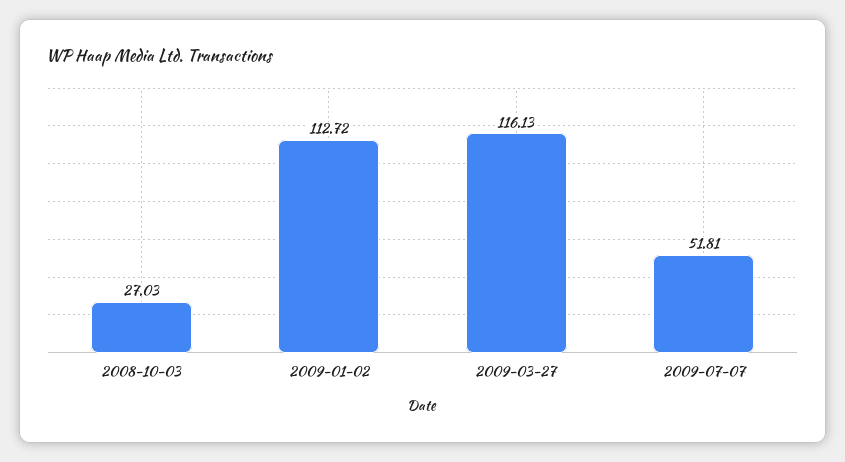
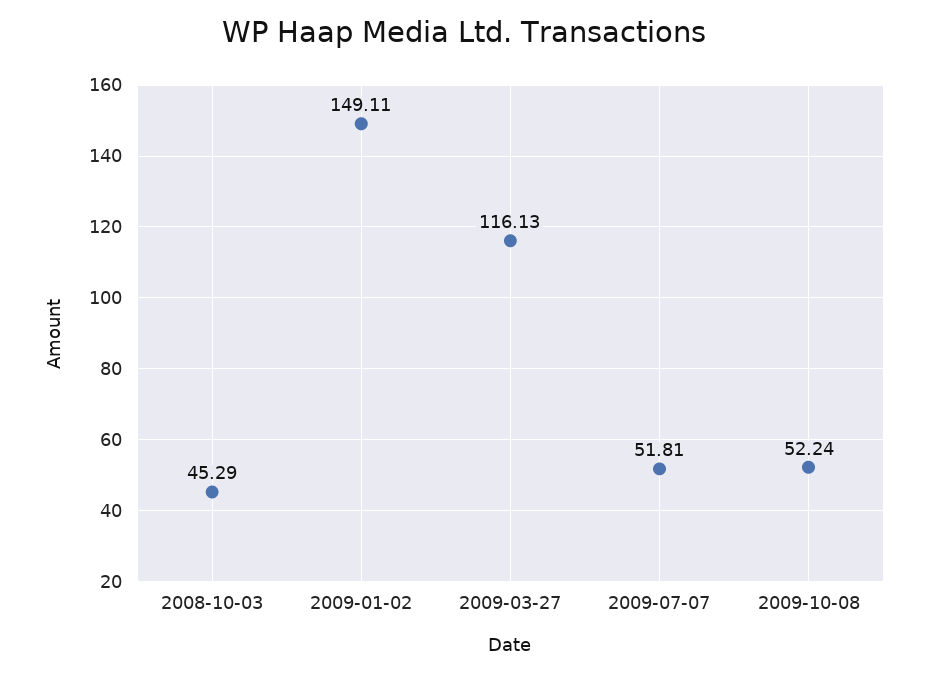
2008-10-03: 27.03 -> 45.29
2009-01-02: 112.72 -> 149.11
2009-10-08: none -> 52.24

